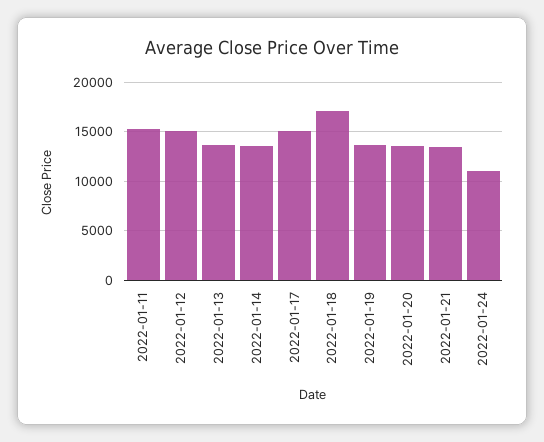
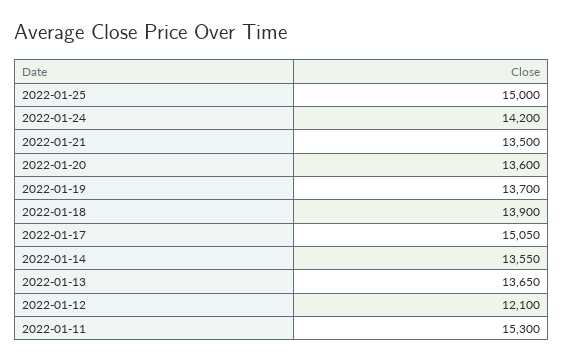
2022-01-12: 15000 -> 12100
2022-01-18: 17000 -> 13900
2022-01-24: 11000 -> 14200
2022-01-25: none -> 15000

